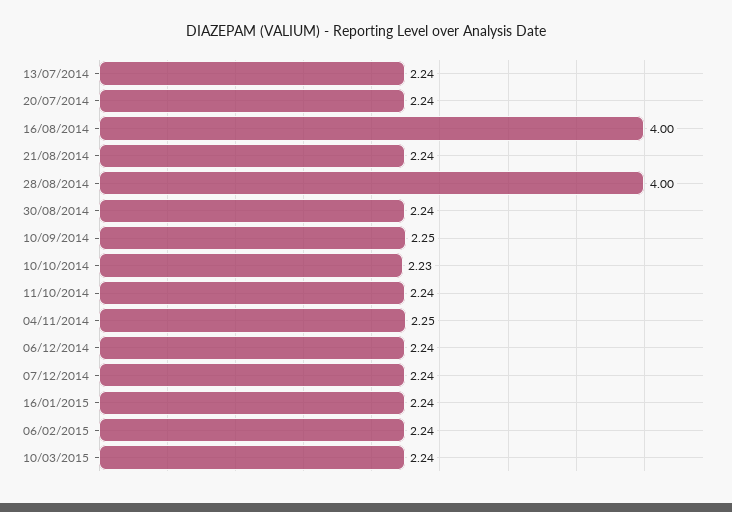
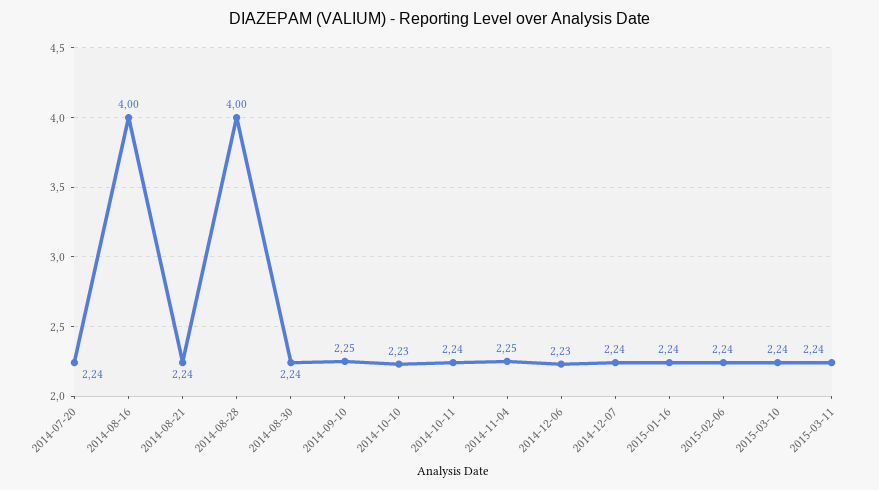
13/07/2014: 2.24 -> none
06/12/2014: 2.24 -> 2.23
2015-03-11: none -> 2.24

